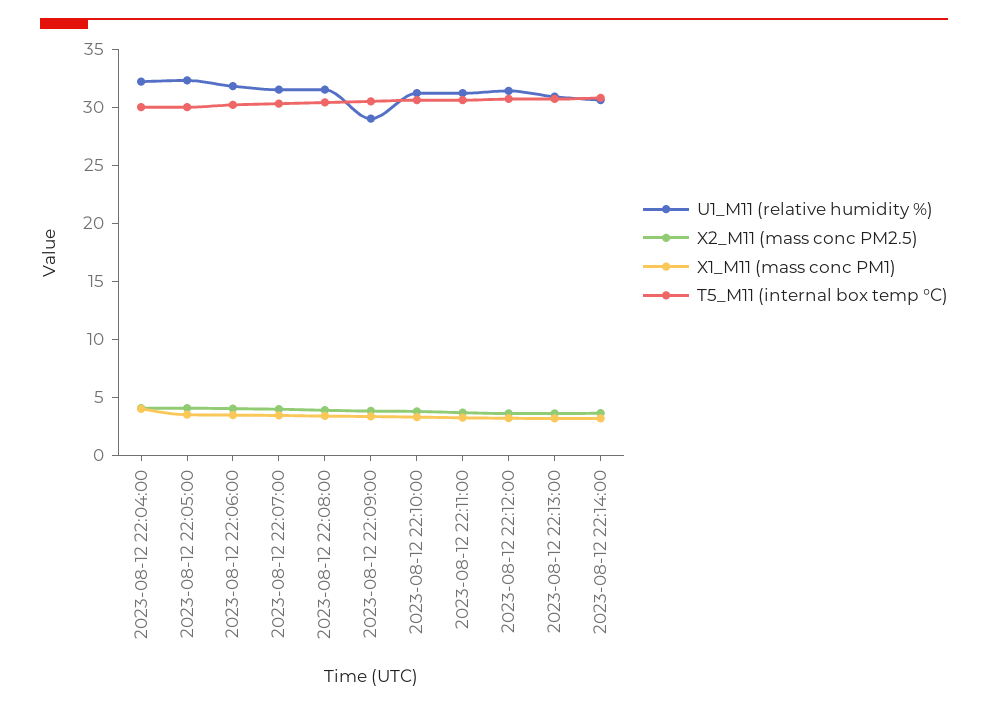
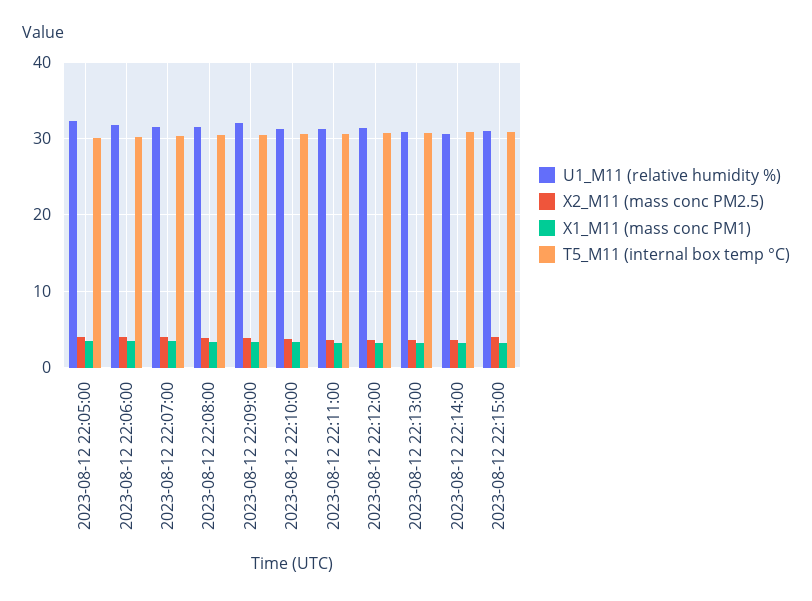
U1_M11 (relative humidity %), 2023-08-12 22:04:00: 32 -> none
X2_M11 (mass conc PM2.5), 2023-08-12 22:04:00: 4 -> none
X1_M11 (mass conc PM1), 2023-08-12 22:04:00: 4 -> none
T5_M11 (internal box temp °C), 2023-08-12 22:04:00: 30 -> none
U1_M11 (relative humidity %), 2023-08-12 22:09:00: 29 -> 32
U1_M11 (relative humidity %), 2023-08-12 22:15:00: none -> 31
X2_M11 (mass conc PM2.5), 2023-08-12 22:15:00: none -> 4
X1_M11 (mass conc PM1), 2023-08-12 22:15:00: none -> 3
T5_M11 (internal box temp °C), 2023-08-12 22:15:00: none -> 31

